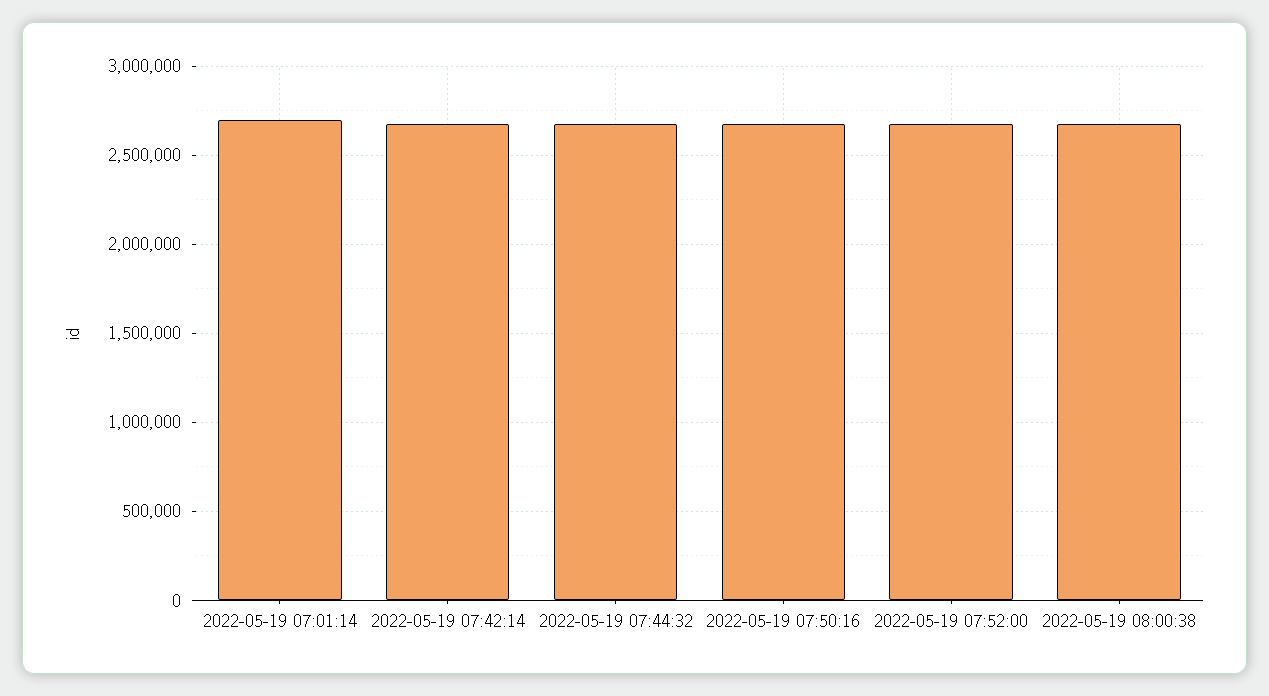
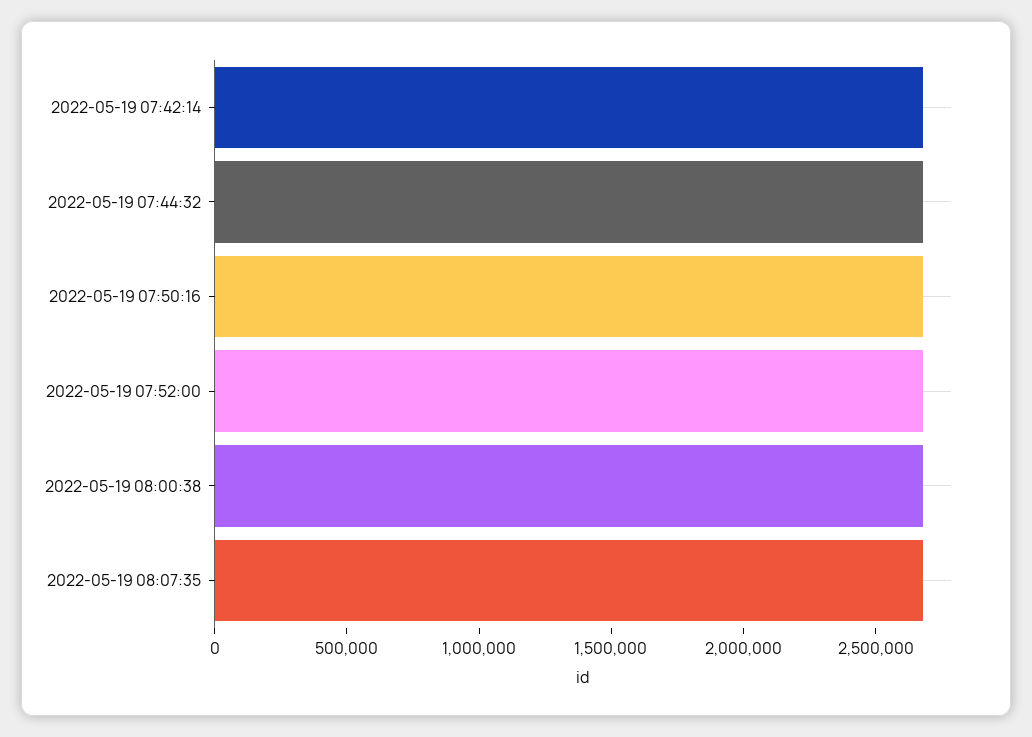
2022-05-19 07:01:14: 2700000 -> none
2022-05-19 08:07:35: none -> 2700000

